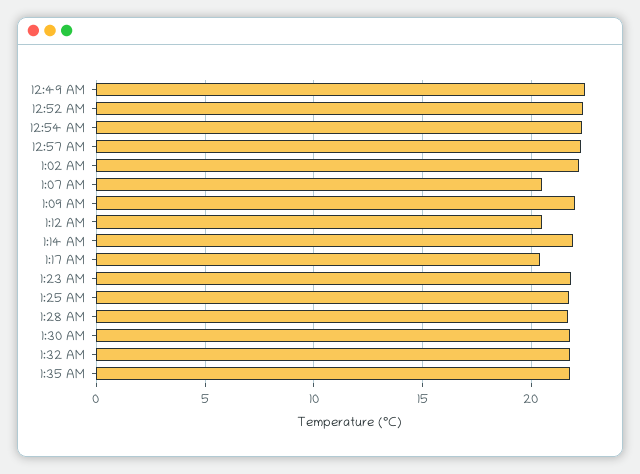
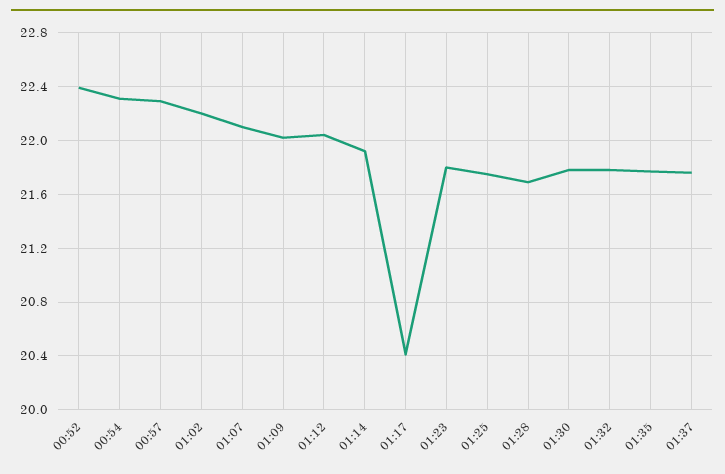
12:49 AM: 22.5 -> none
1:07 AM: 20.5 -> 22.1
1:12 AM: 20.5 -> 22.05
01:37: none -> 21.75

